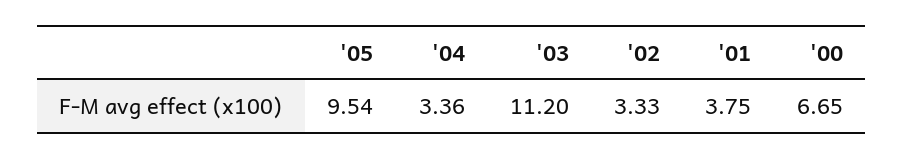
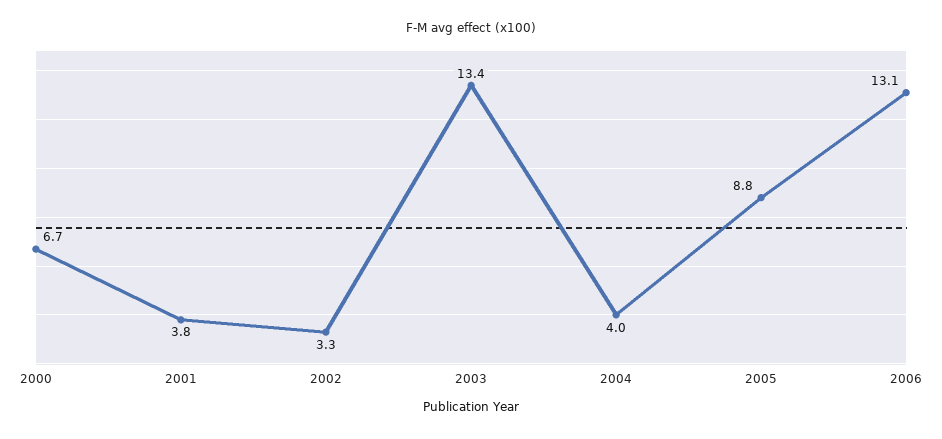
'05: 9.54 -> 8.8
'04: 3.36 -> 4
'03: 11.2 -> 13.4
2006: none -> 13.1

